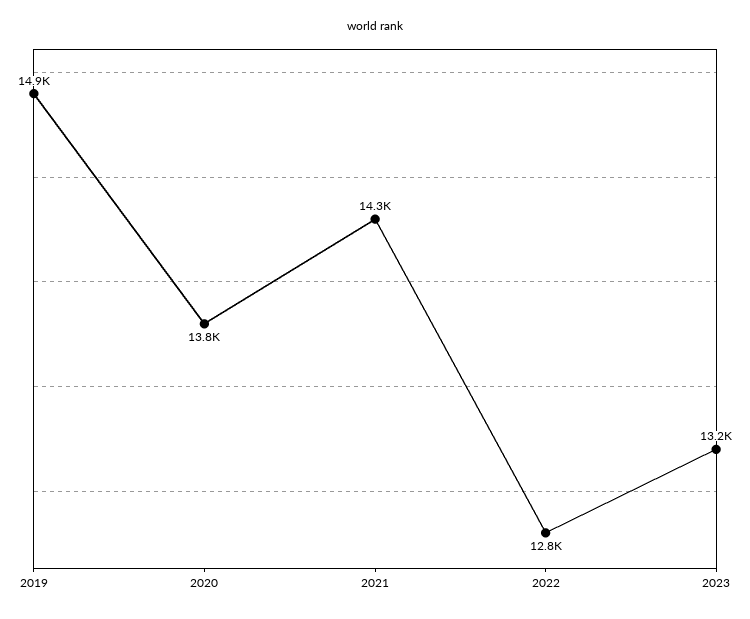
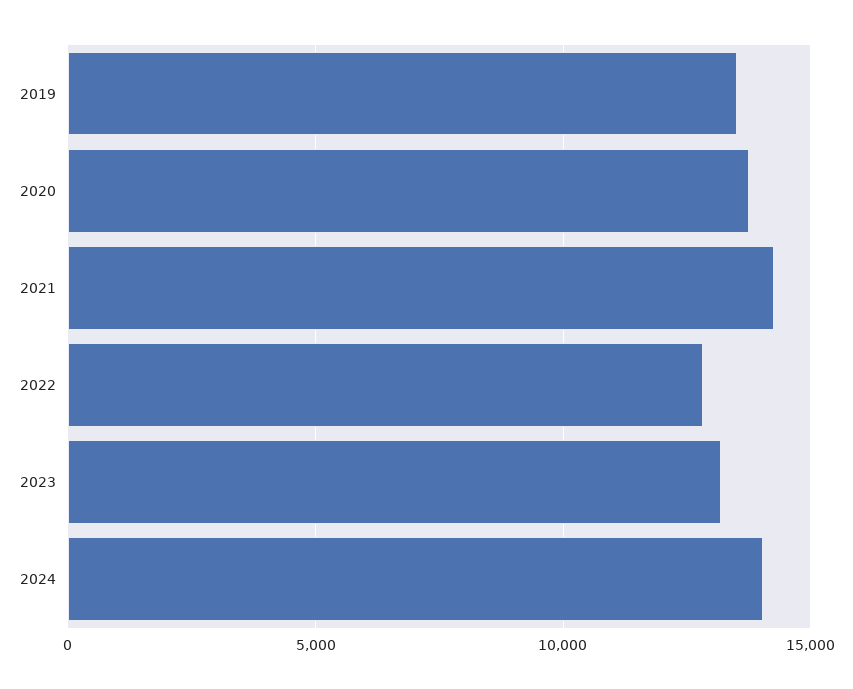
2019: 14900 -> 13500
2024: none -> 14000

